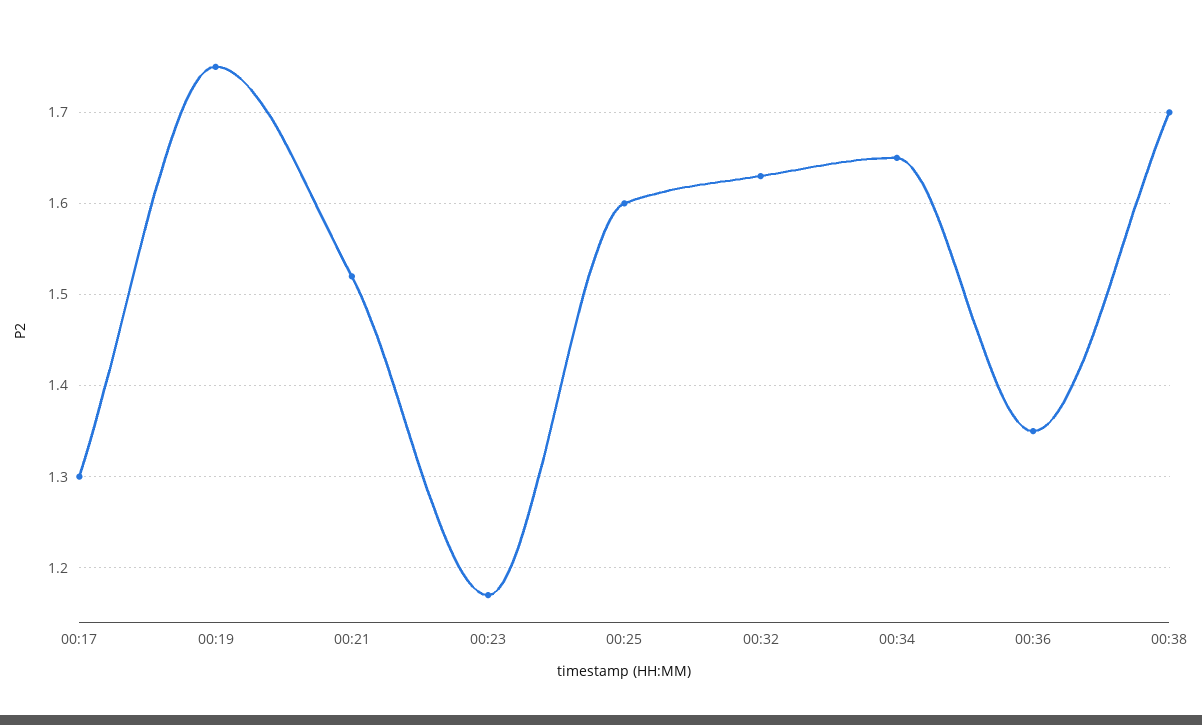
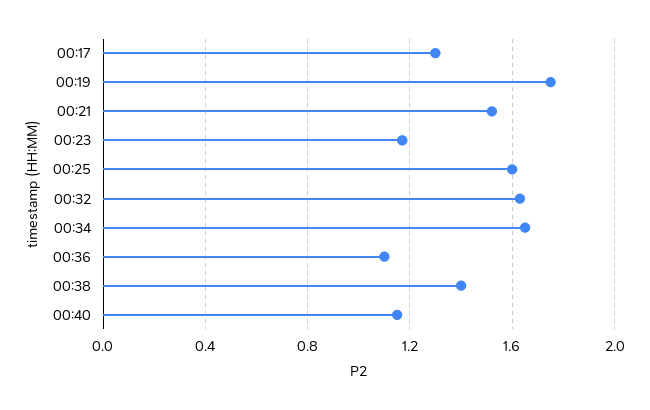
00:36: 1.35 -> 1.1
00:38: 1.7 -> 1.4
00:40: none -> 1.15

